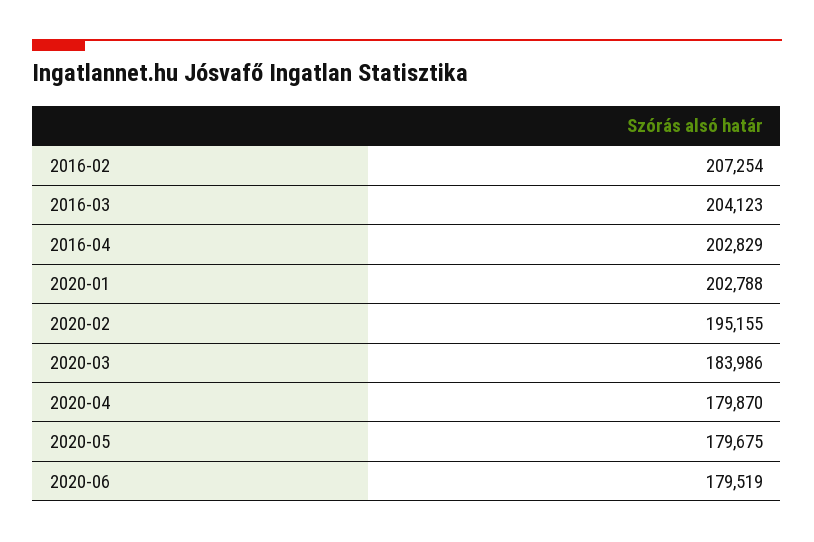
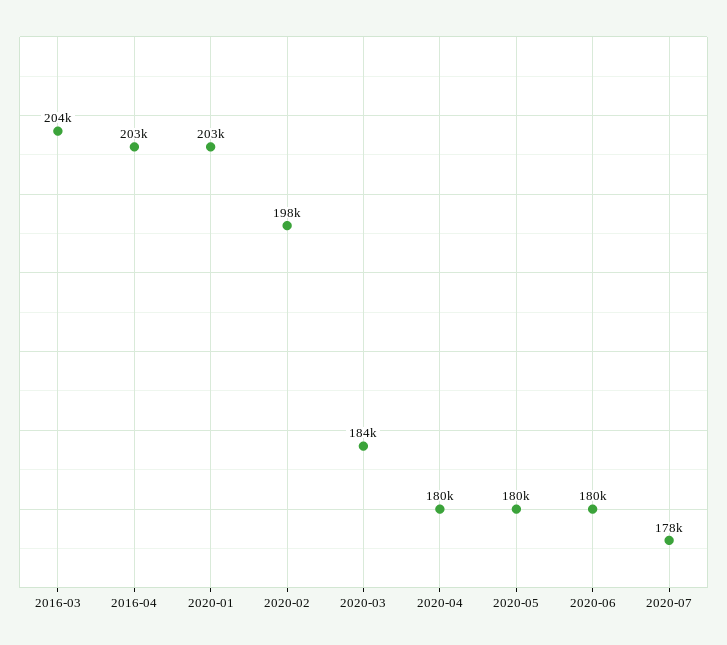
2016-02: 207254 -> none
2020-02: 195155 -> 198000
2020-07: none -> 178000

